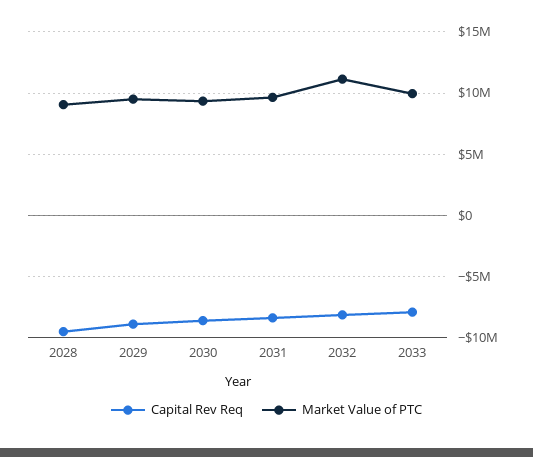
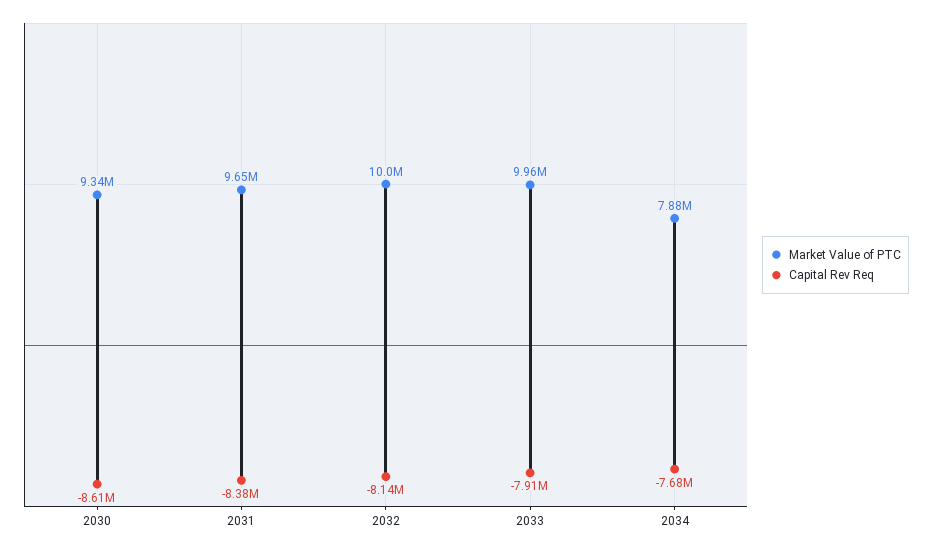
Capital Rev Req, 2028: -9500000 -> none
Market Value of PTC, 2028: 9000000 -> none
Capital Rev Req, 2029: -9000000 -> none
Market Value of PTC, 2029: 9500000 -> none
Market Value of PTC, 2032: 11000000 -> 10000000
Market Value of PTC, 2034: none -> 7880000
Capital Rev Req, 2034: none -> -7680000

